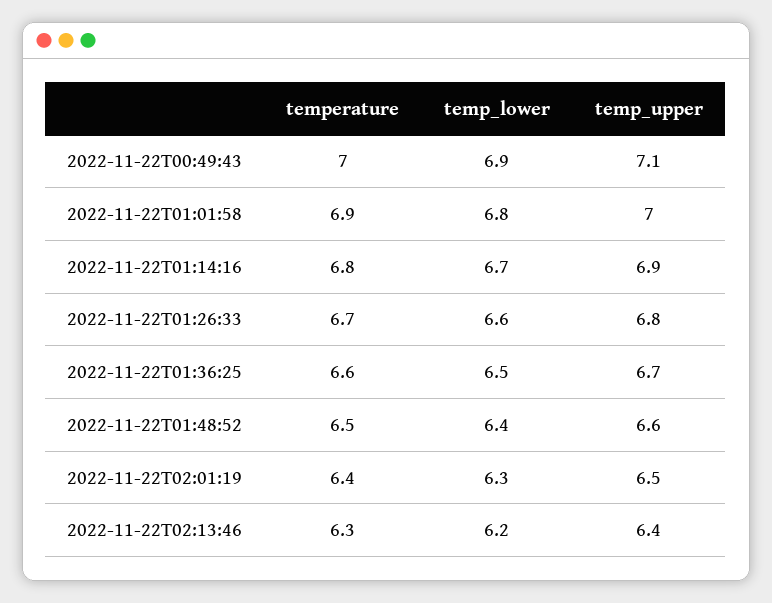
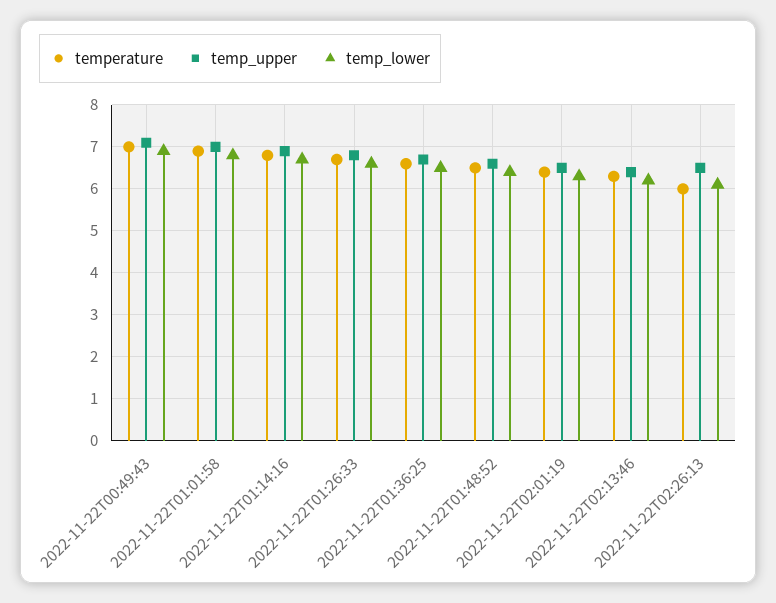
temperature, 2022-11-22T02:26:13: none -> 6
temp_upper, 2022-11-22T02:26:13: none -> 6.5
temp_lower, 2022-11-22T02:26:13: none -> 6

